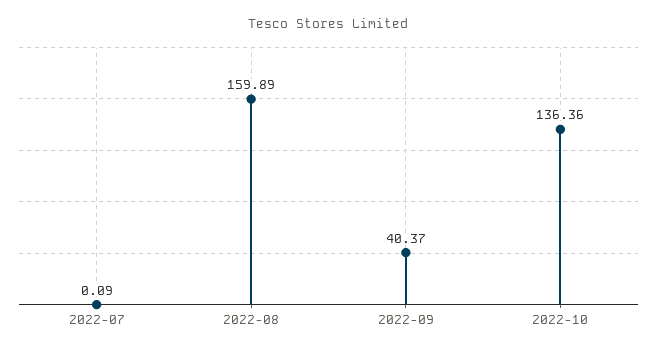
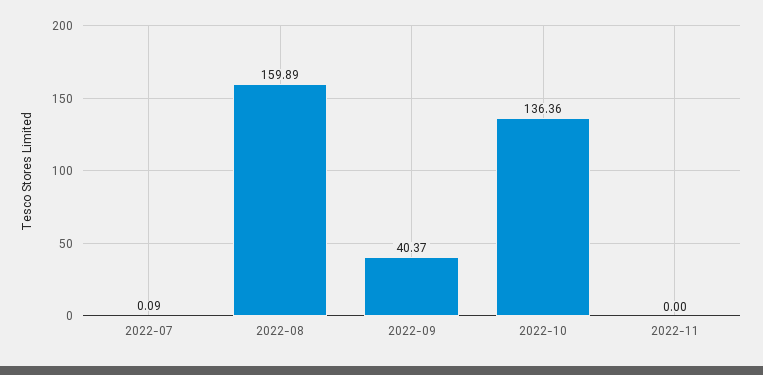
2022-11: none -> 0

